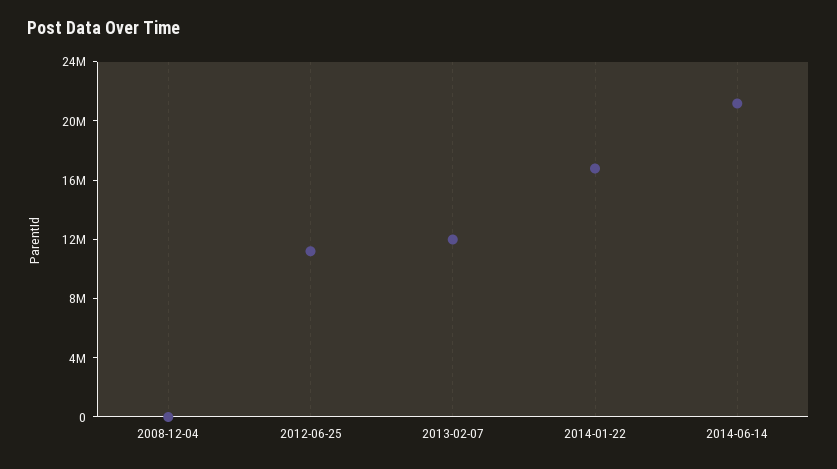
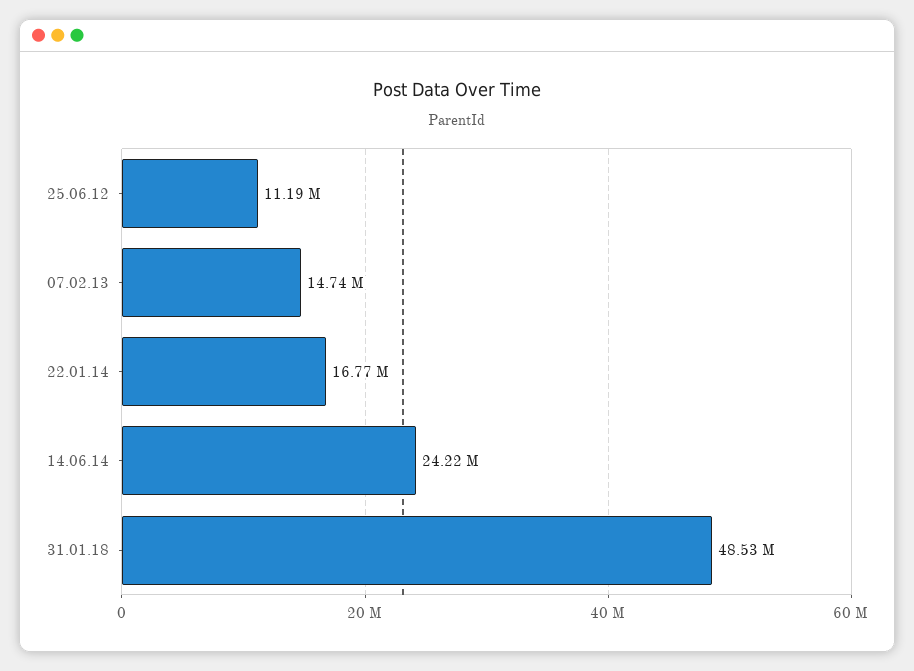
2008-12-04: 0 -> none
2013-02-07: 12000000 -> 14740000
2014-06-14: 21000000 -> 24220000
31.01.18: none -> 48530000

